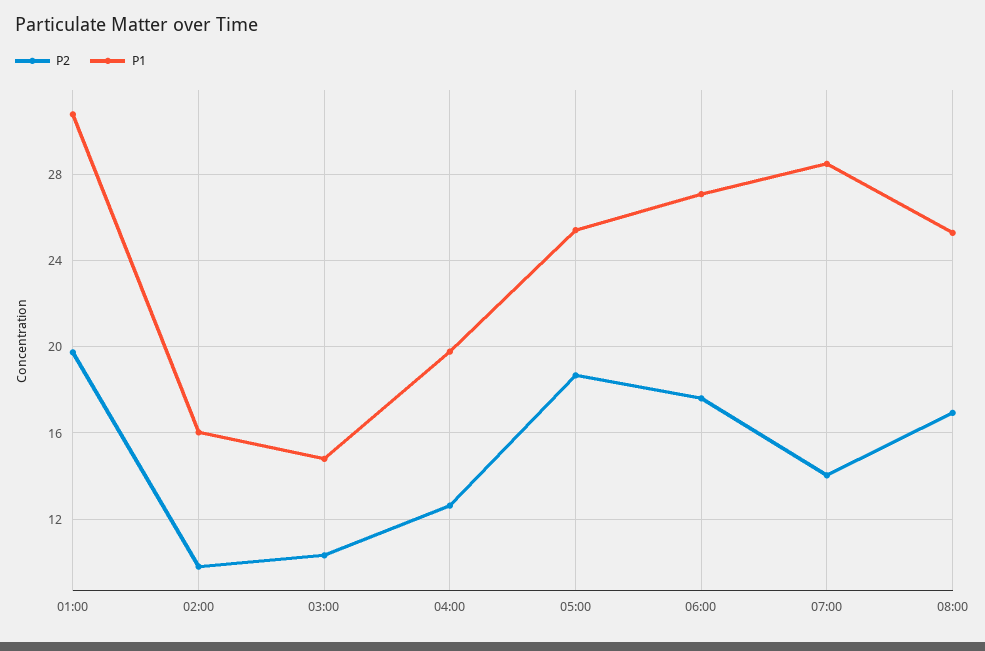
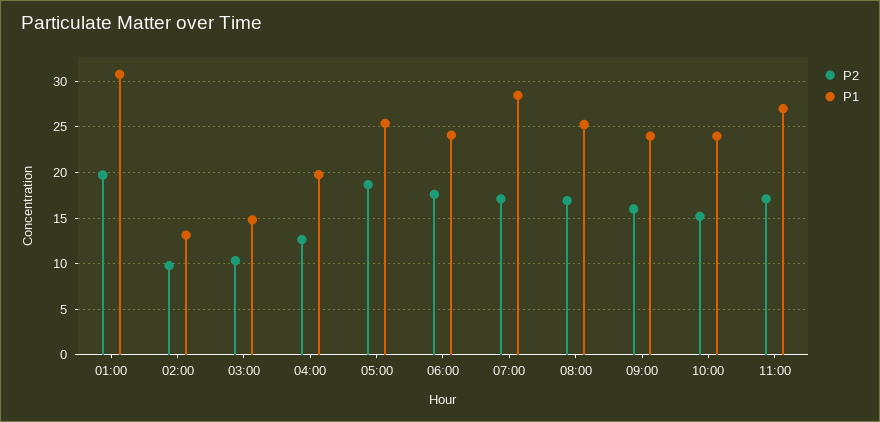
P1, 02:00: 16 -> 13
P1, 06:00: 27 -> 24
P2, 07:00: 14 -> 17
P2, 09:00: none -> 16
P1, 09:00: none -> 24
P2, 10:00: none -> 15
P1, 10:00: none -> 24
P2, 11:00: none -> 17
P1, 11:00: none -> 27

